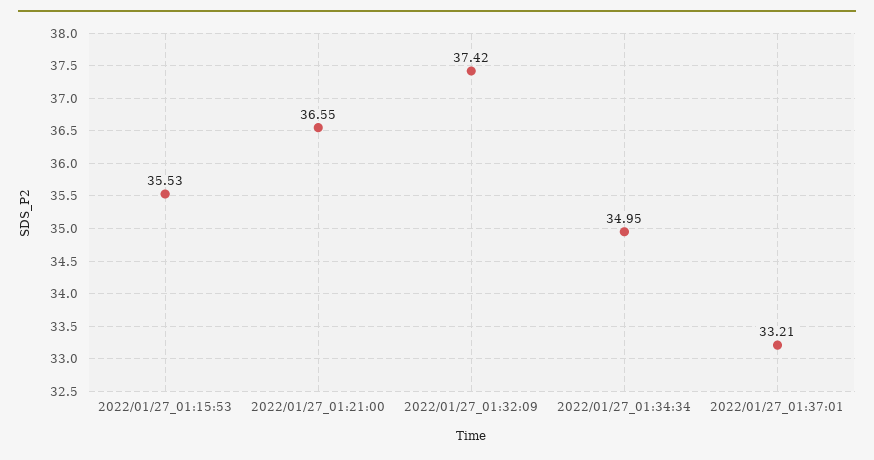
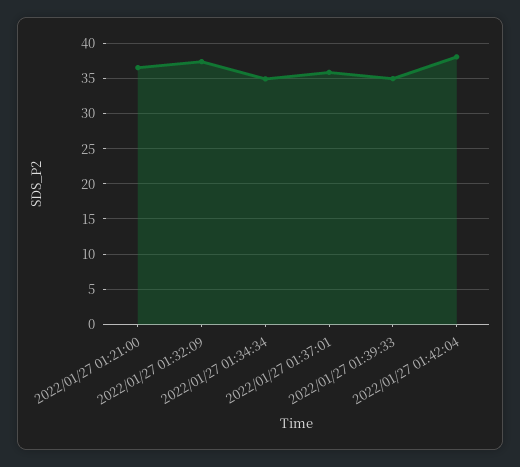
2022/01/27_01:15:53: 35.53 -> none
2022/01/27_01:37:01: 33.21 -> 36
2022/01/27 01:39:33: none -> 35
2022/01/27 01:42:04: none -> 38

